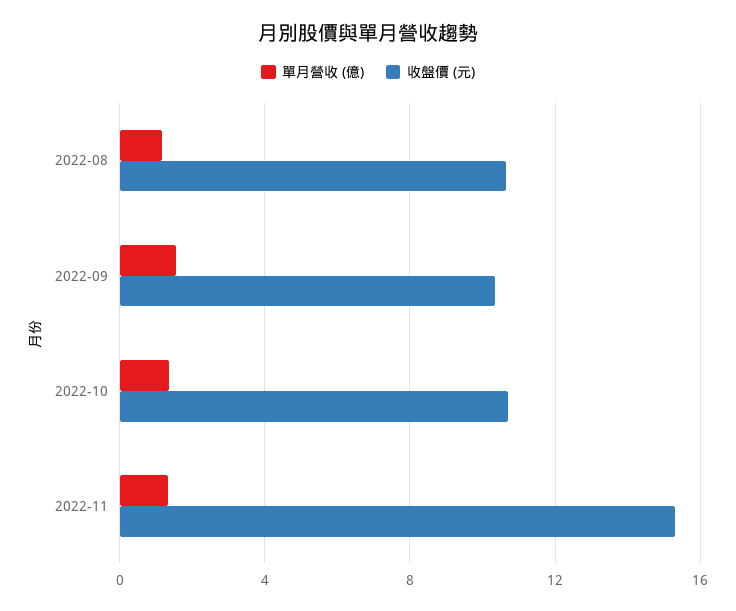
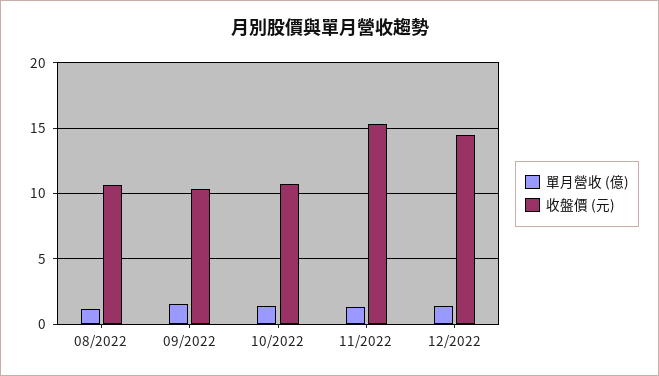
單月營收 (億), 12/2022: none -> 1.5
收盤價 (元), 12/2022: none -> 14.5

